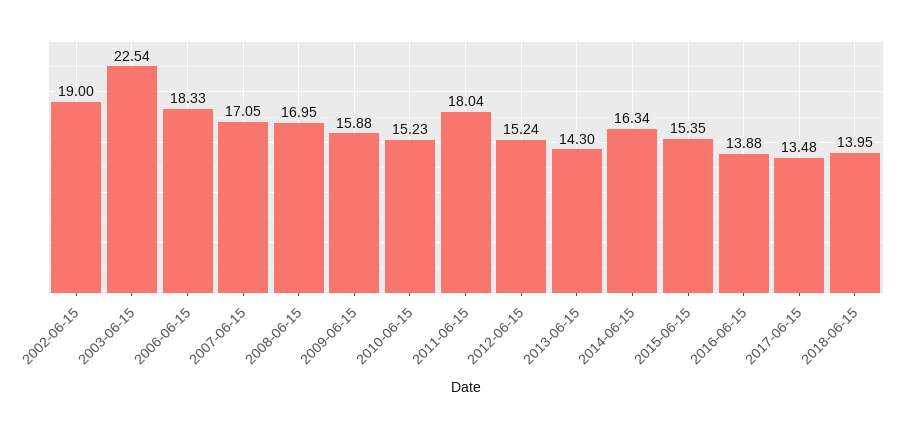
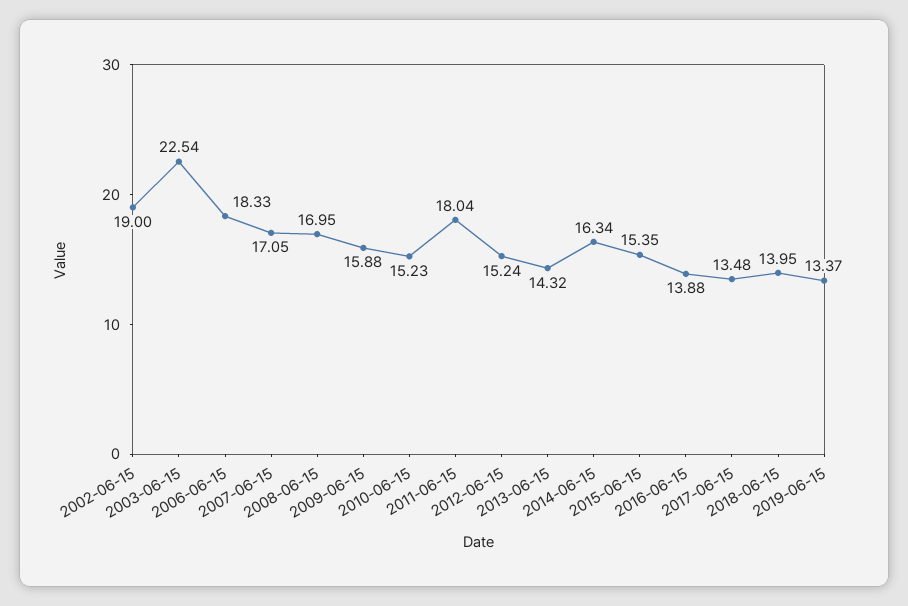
2013-06-15: 14.3 -> 14.32
2019-06-15: none -> 13.37

